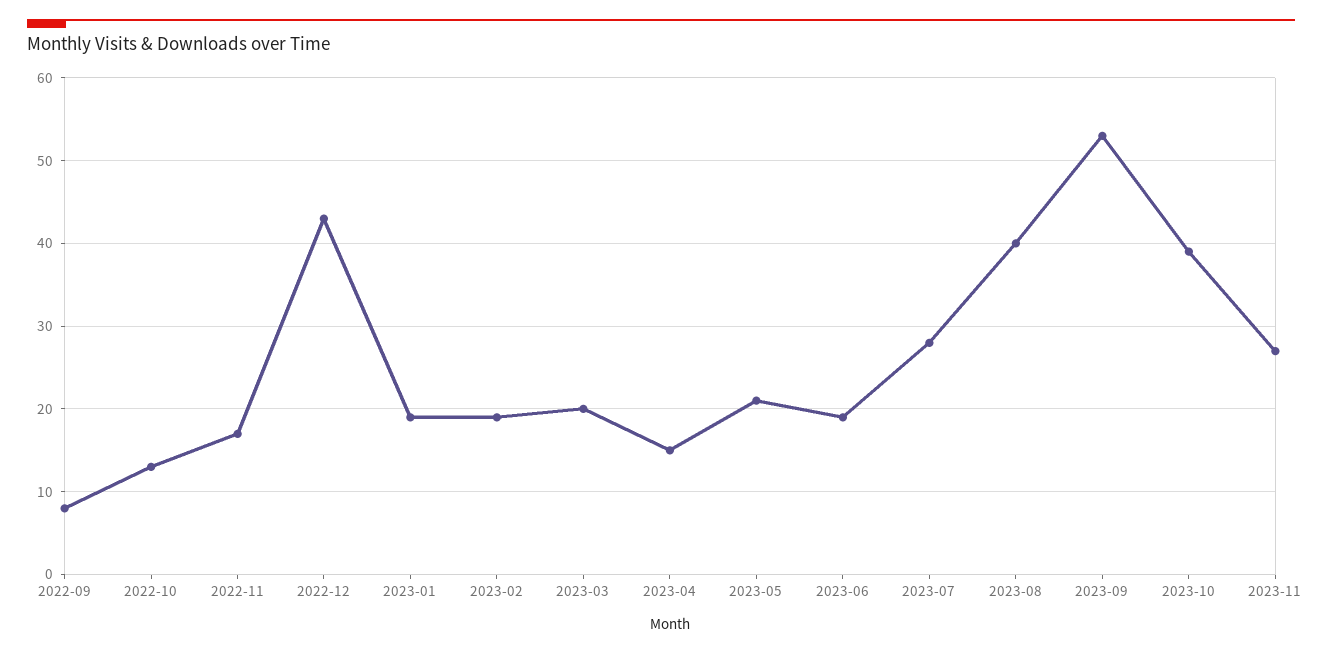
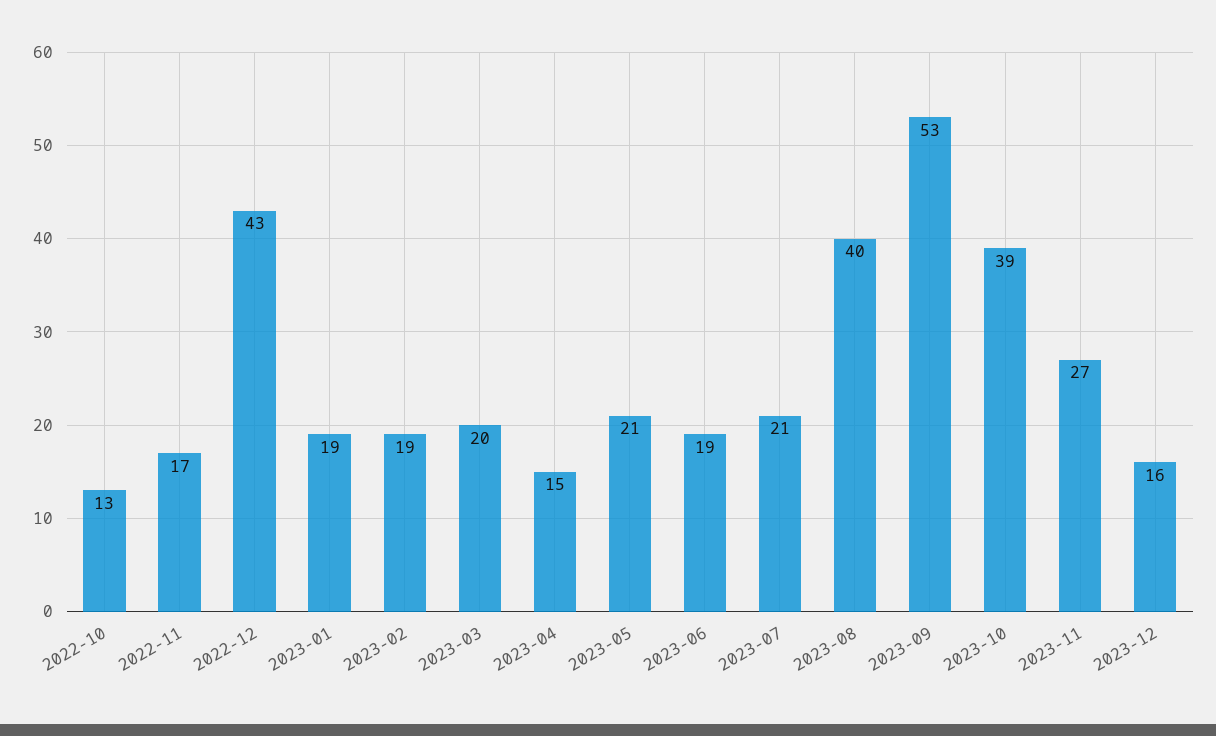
2022-09: 8 -> none
2023-07: 28 -> 21
2023-12: none -> 16

